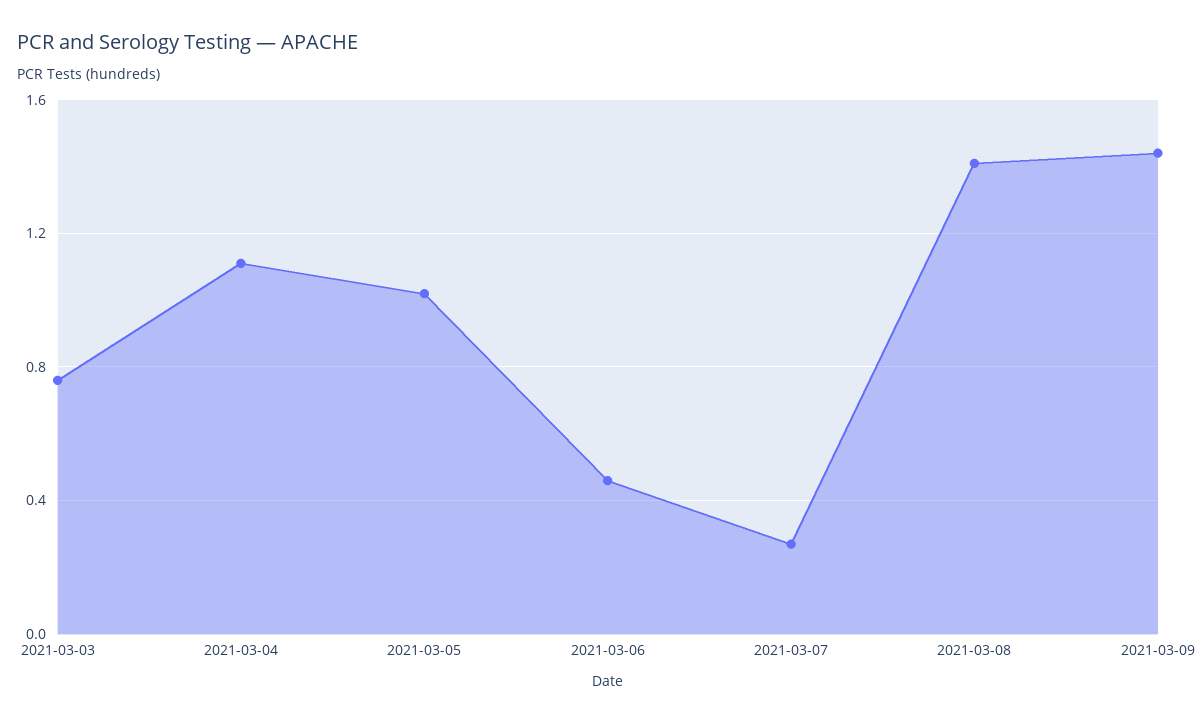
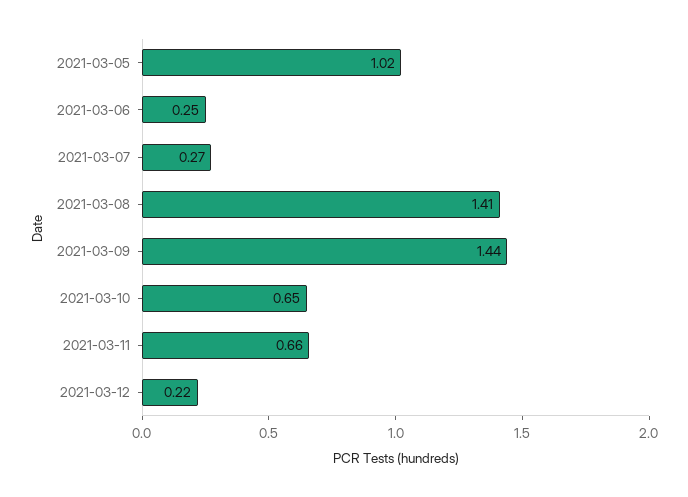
2021-03-03: 0.75 -> none
2021-03-04: 1.1 -> none
2021-03-06: 0.45 -> 0.25
2021-03-10: none -> 0.65
2021-03-11: none -> 0.66
2021-03-12: none -> 0.22

